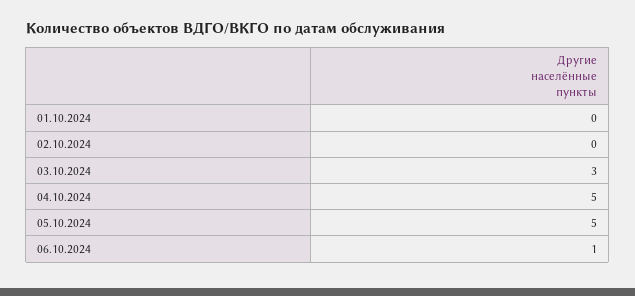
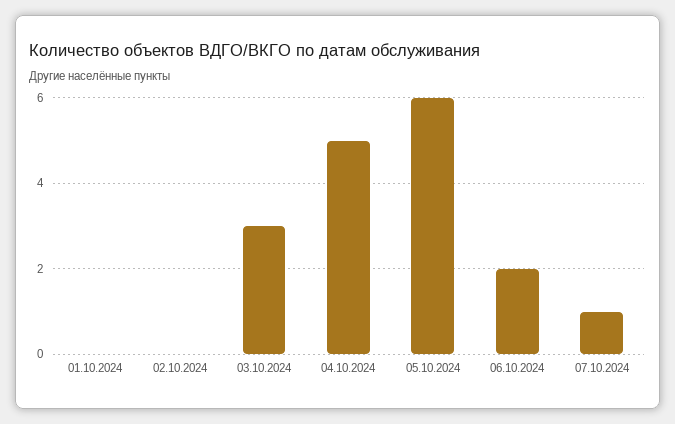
05.10.2024: 5 -> 6
06.10.2024: 1 -> 2
07.10.2024: none -> 1

